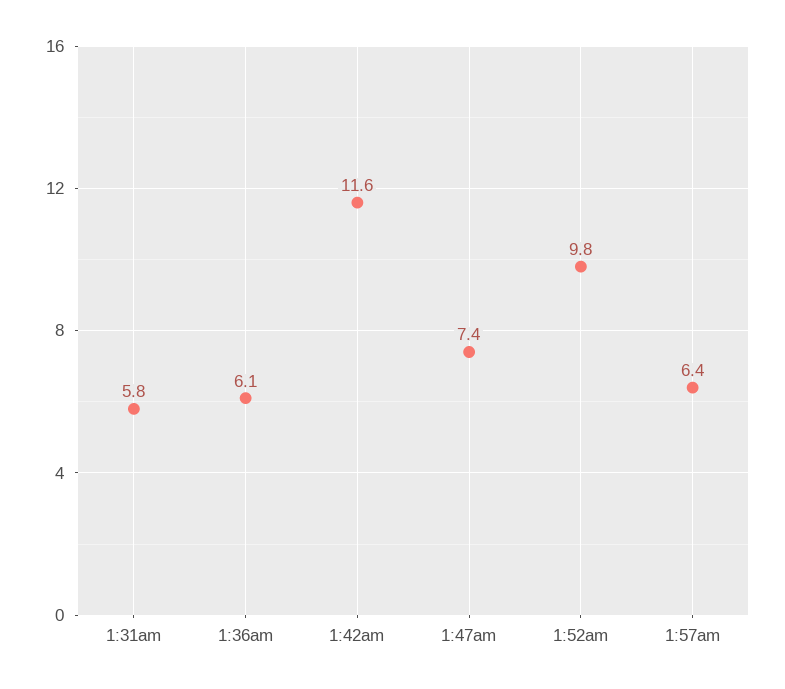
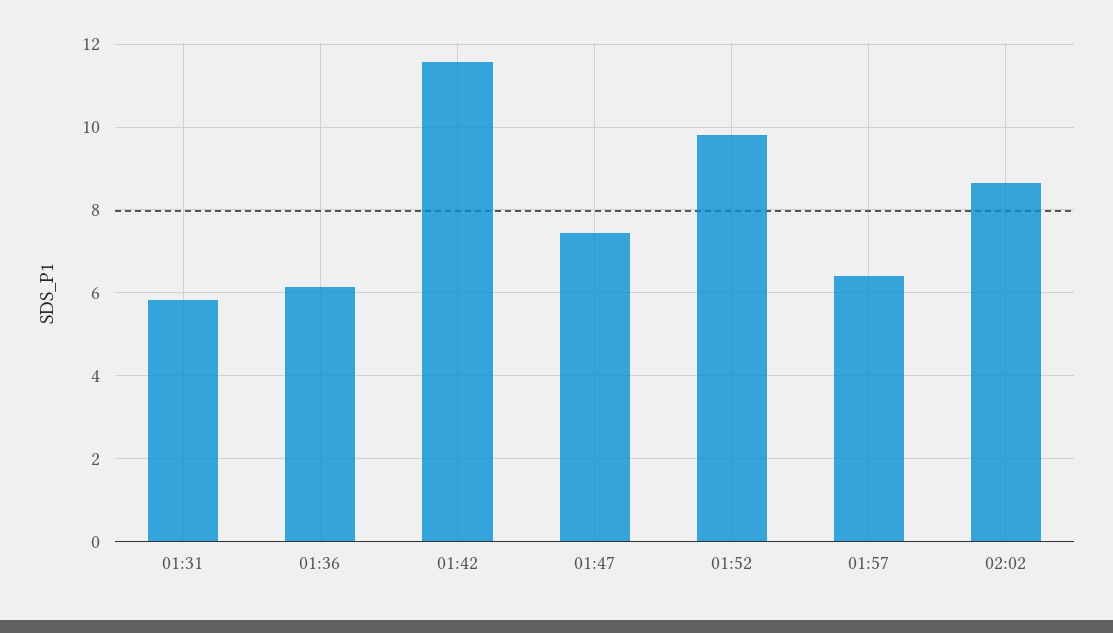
02:02: none -> 8.6

